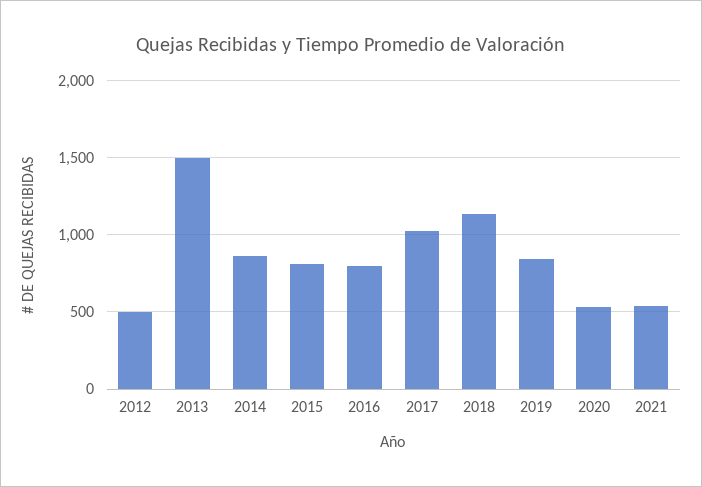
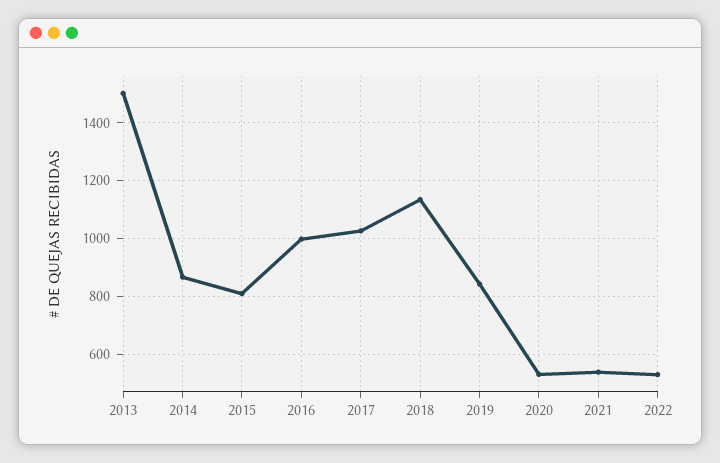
2012: 500 -> none
2016: 800 -> 1000
2022: none -> 525

